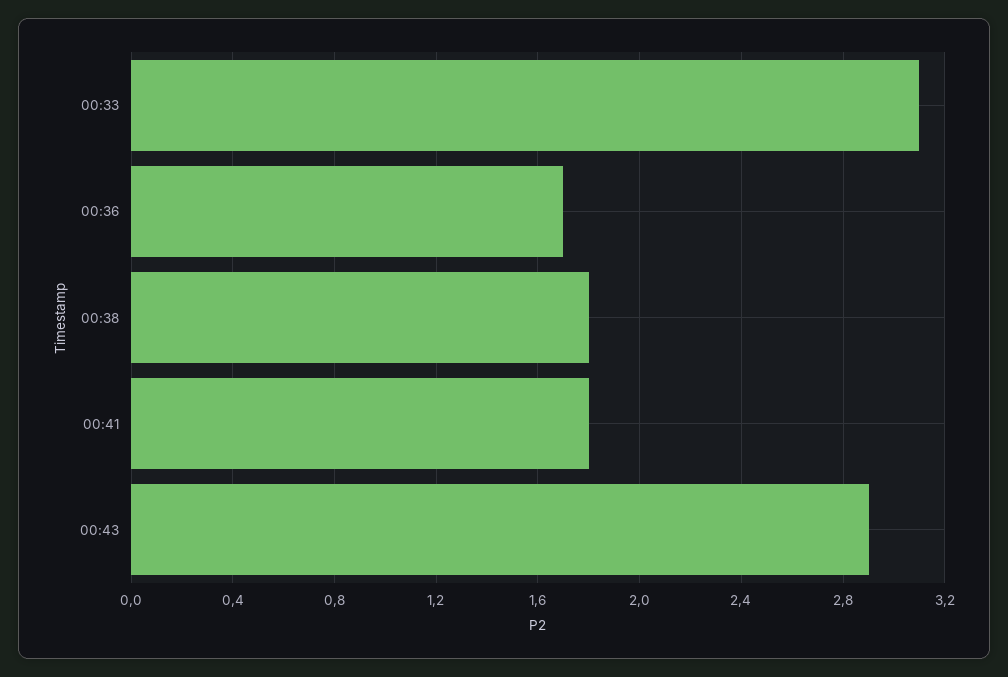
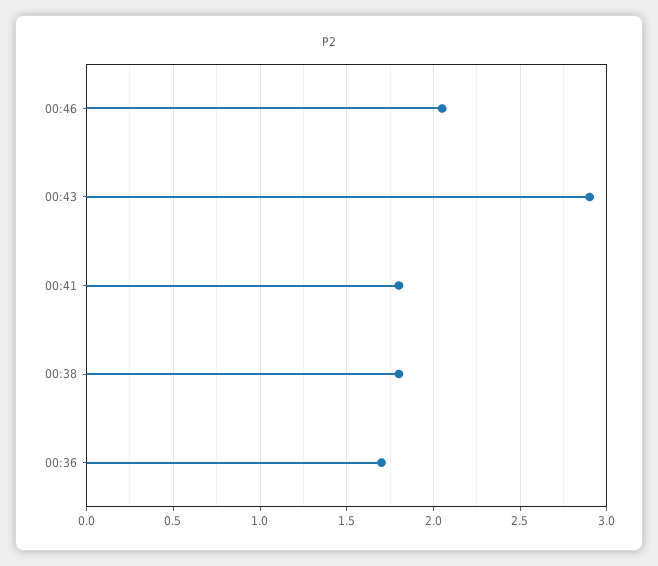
00:33: 3.1 -> none
00:46: none -> 2.05

